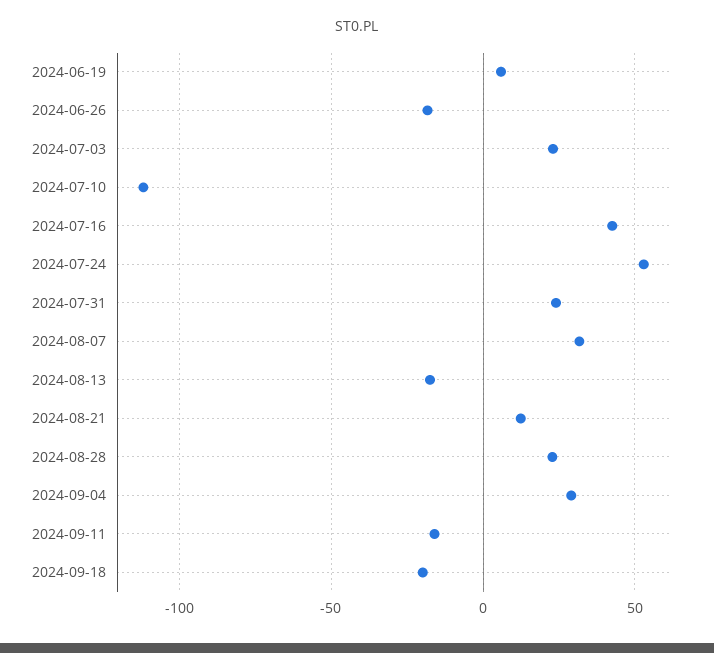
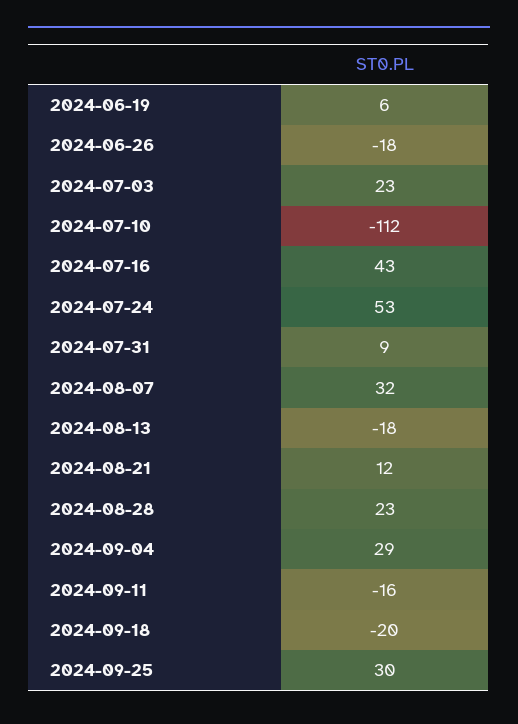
2024-07-31: 25 -> 9
2024-09-25: none -> 30

